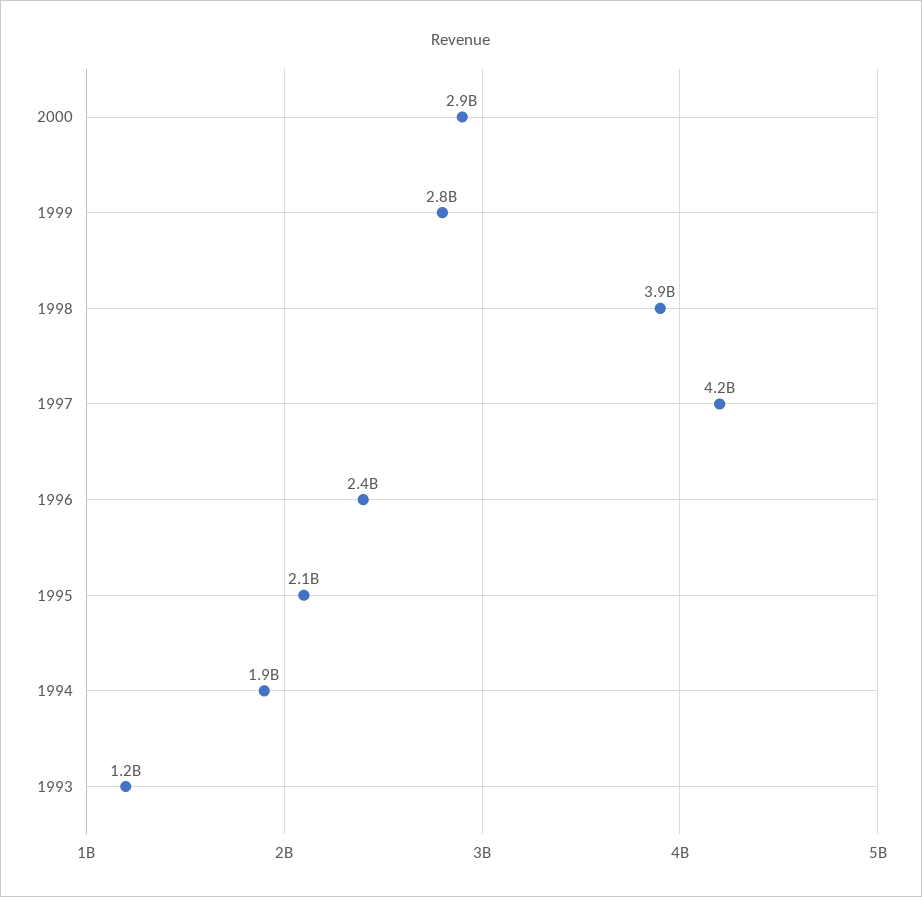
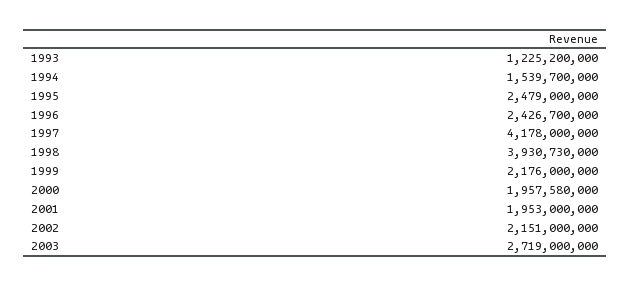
2000: 2900000000 -> 1957580000
1999: 2800000000 -> 2176000000
1995: 2100000000 -> 2479000000
1994: 1900000000 -> 1539700000
2001: none -> 1953000000
2002: none -> 2151000000
2003: none -> 2719000000

